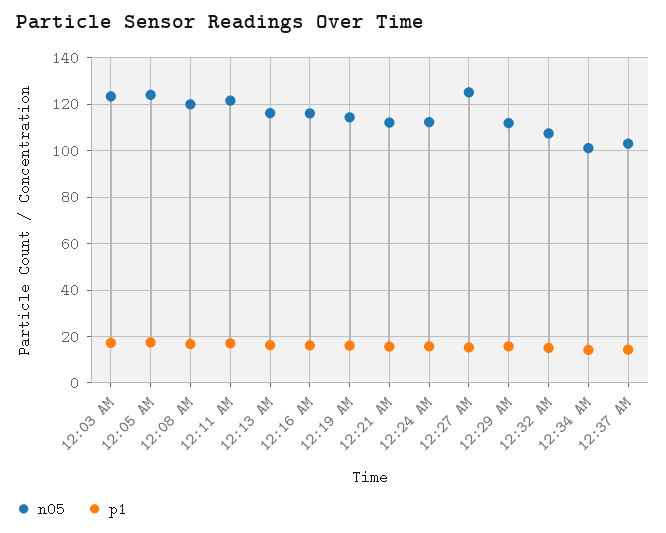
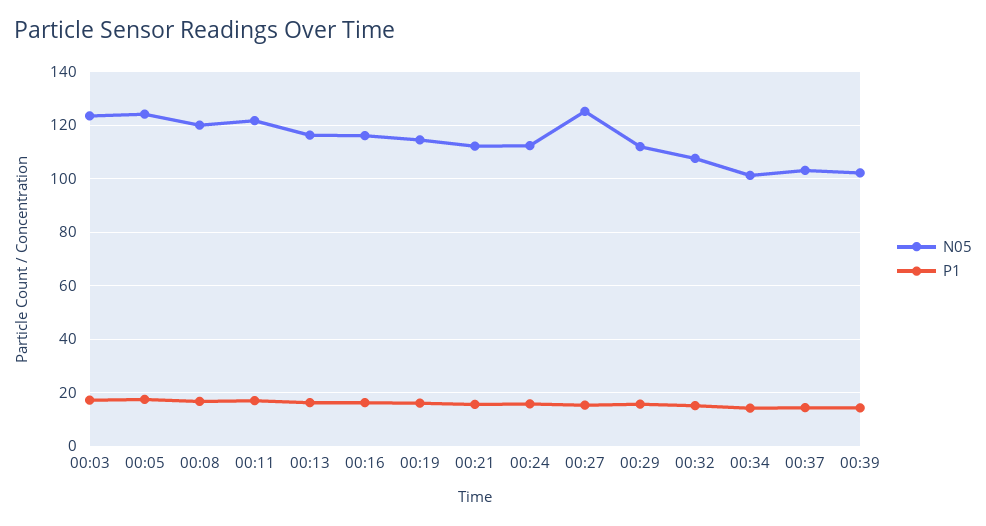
n05, 00:39: none -> 102.5
p1, 00:39: none -> 15

